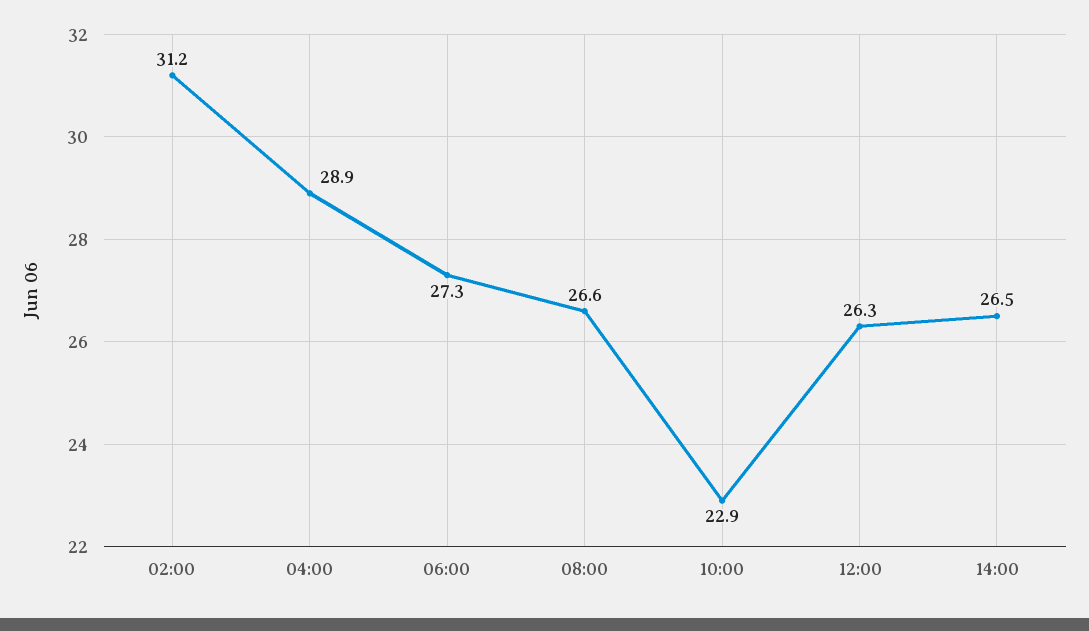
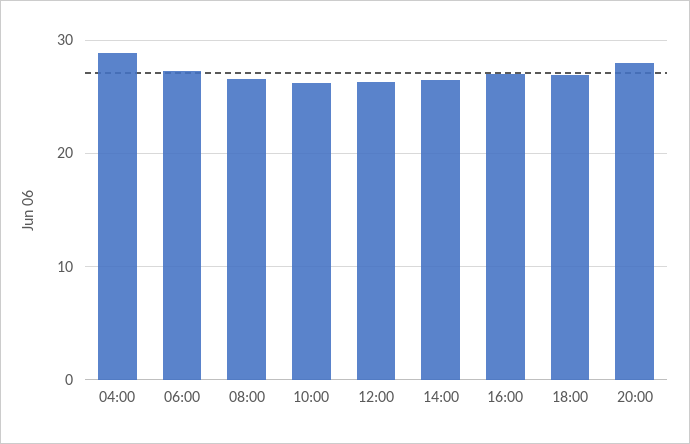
02:00: 31.2 -> none
10:00: 22.9 -> 26
16:00: none -> 27
18:00: none -> 27
20:00: none -> 28

